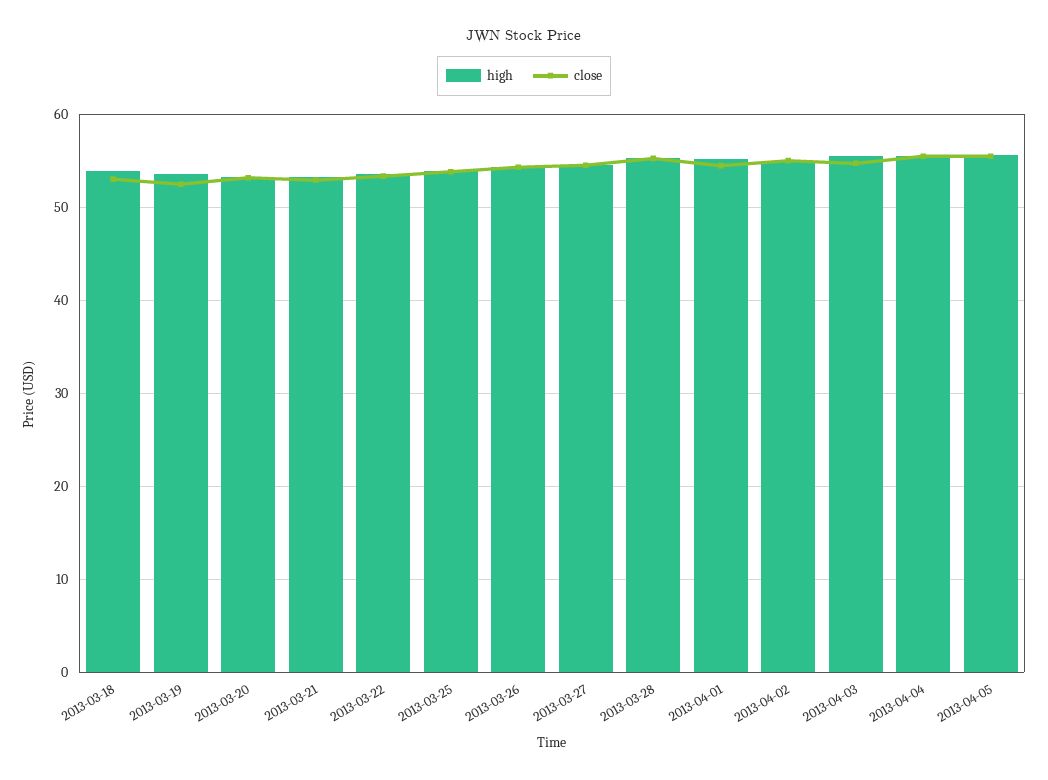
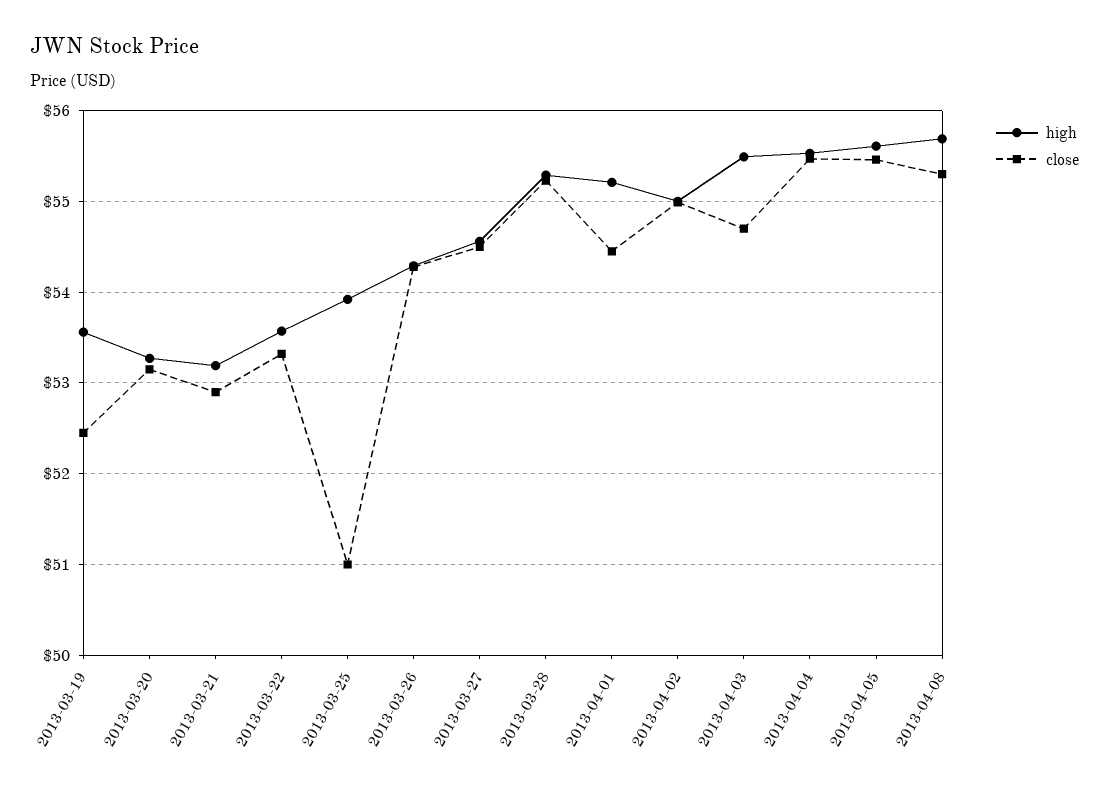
high, 2013-03-18: 54 -> none
close, 2013-03-18: 53 -> none
close, 2013-03-25: 54 -> 51
high, 2013-04-08: none -> 55.7
close, 2013-04-08: none -> 55.3

